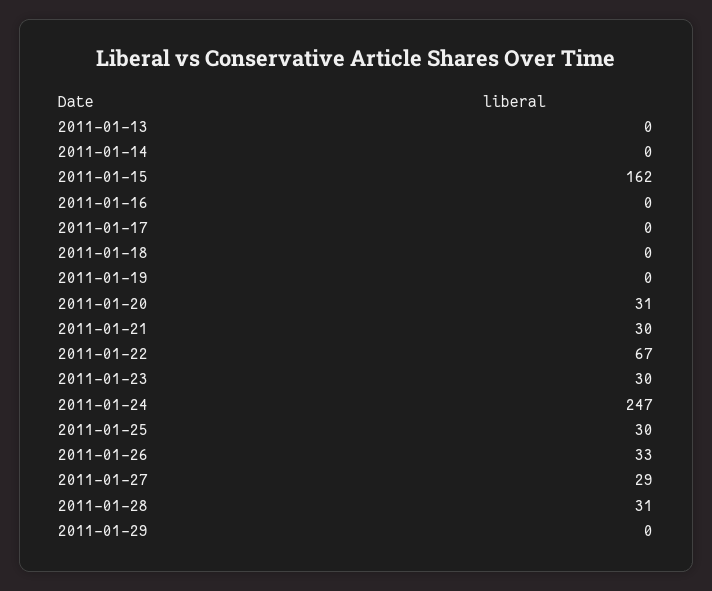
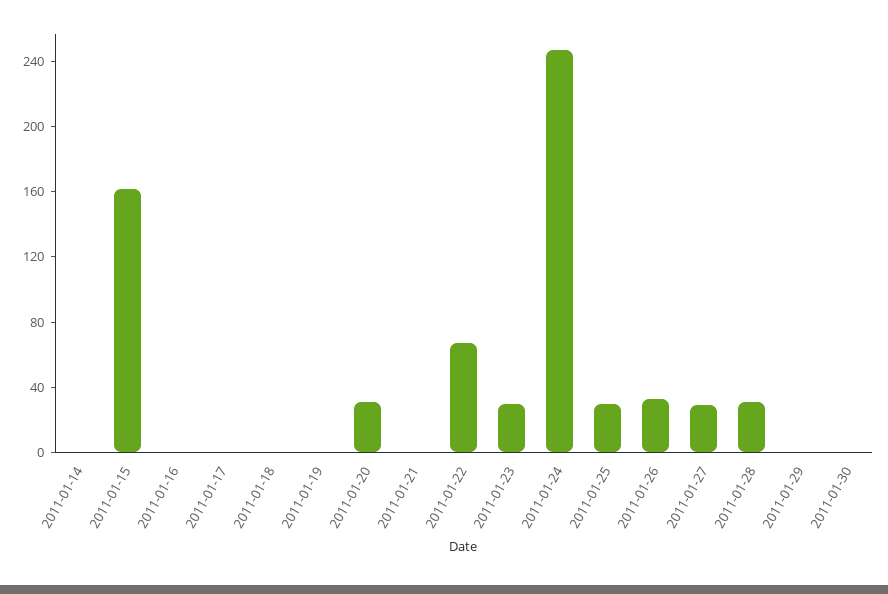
2011-01-13: 0 -> none
2011-01-21: 30 -> 0
2011-01-30: none -> 0

